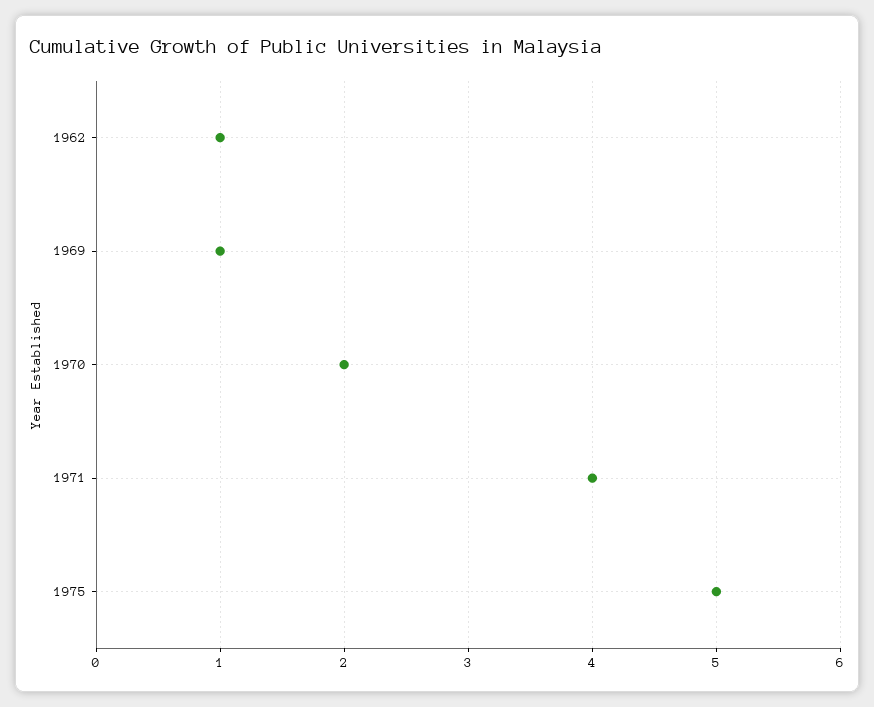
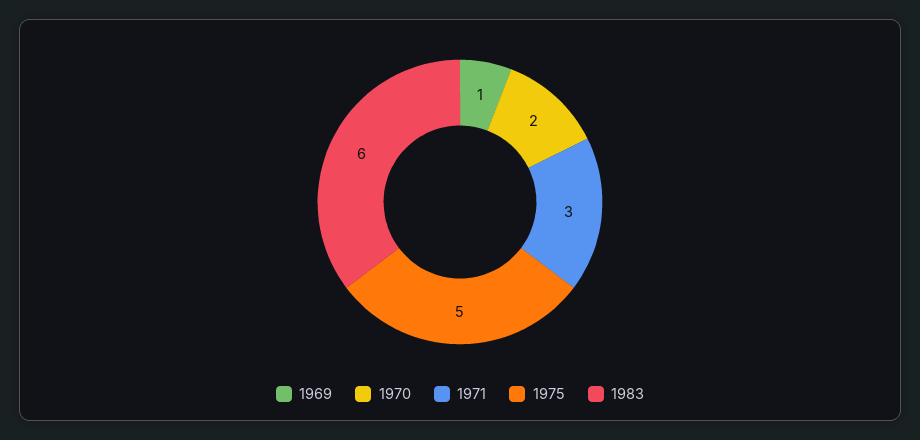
1962: 1 -> none
1971: 4 -> 3
1983: none -> 6

